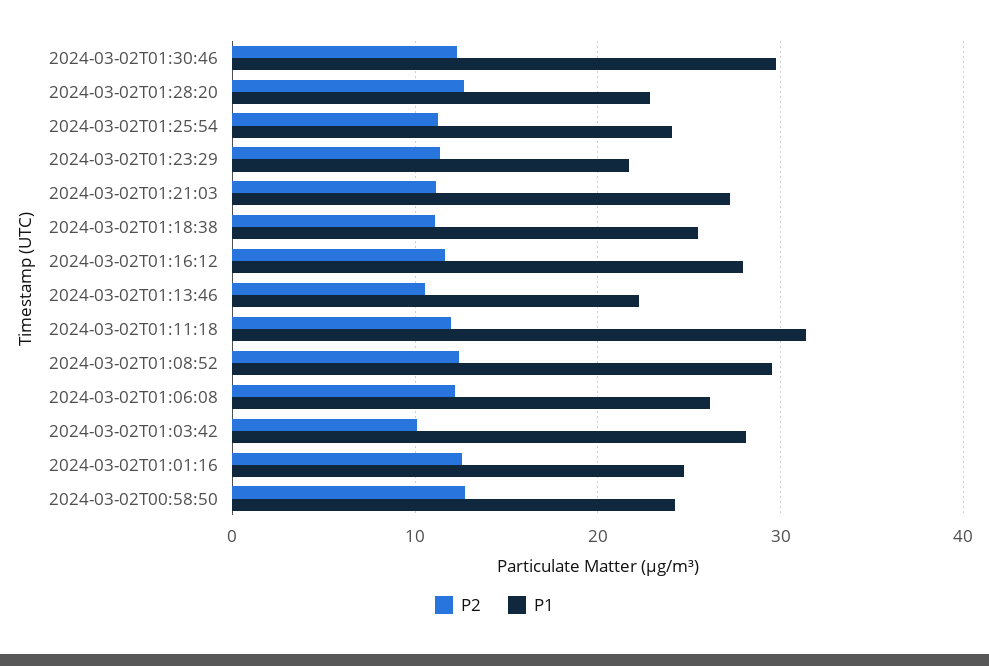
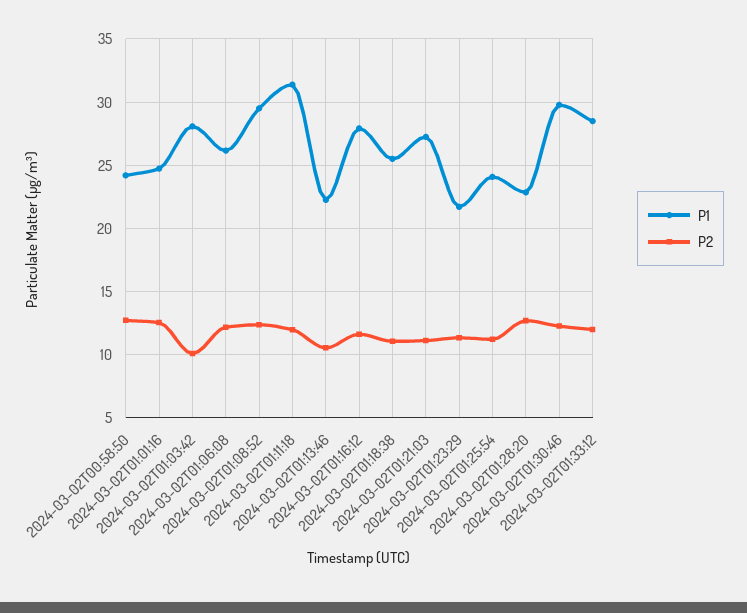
P1, 2024-03-02T01:33:12: none -> 28.5
P2, 2024-03-02T01:33:12: none -> 12

